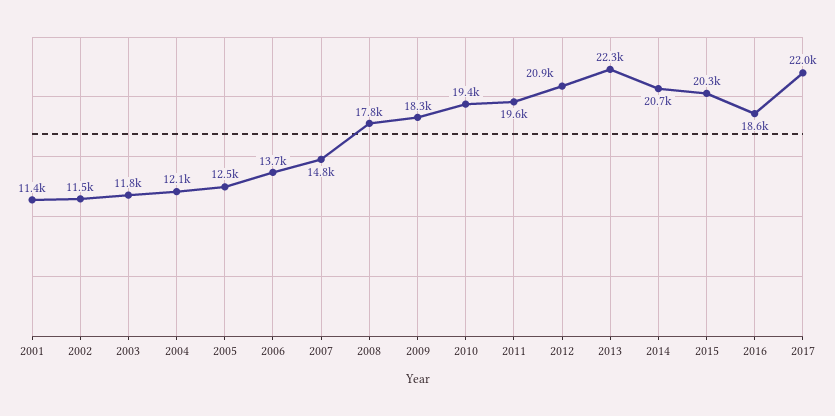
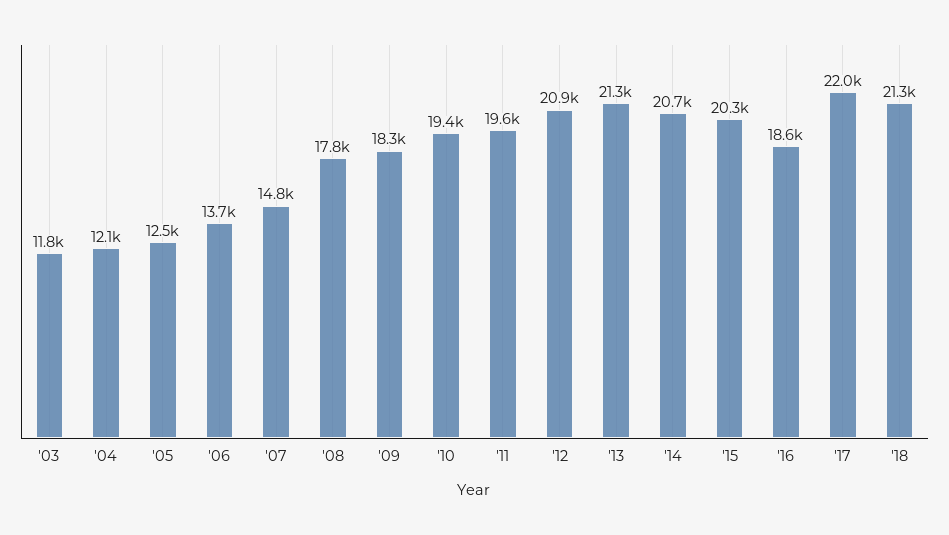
2001: 11400 -> none
2002: 11500 -> none
2013: 22300 -> 21300
'18: none -> 21300

